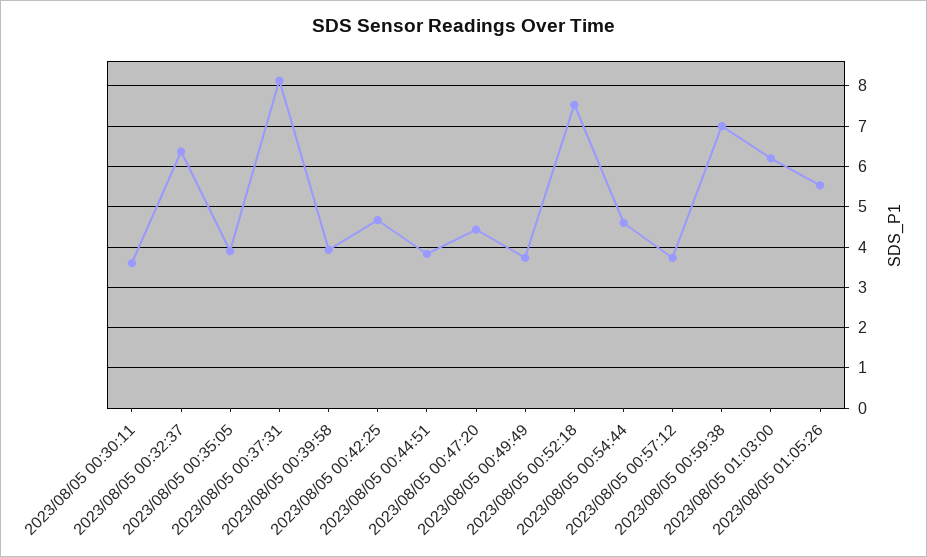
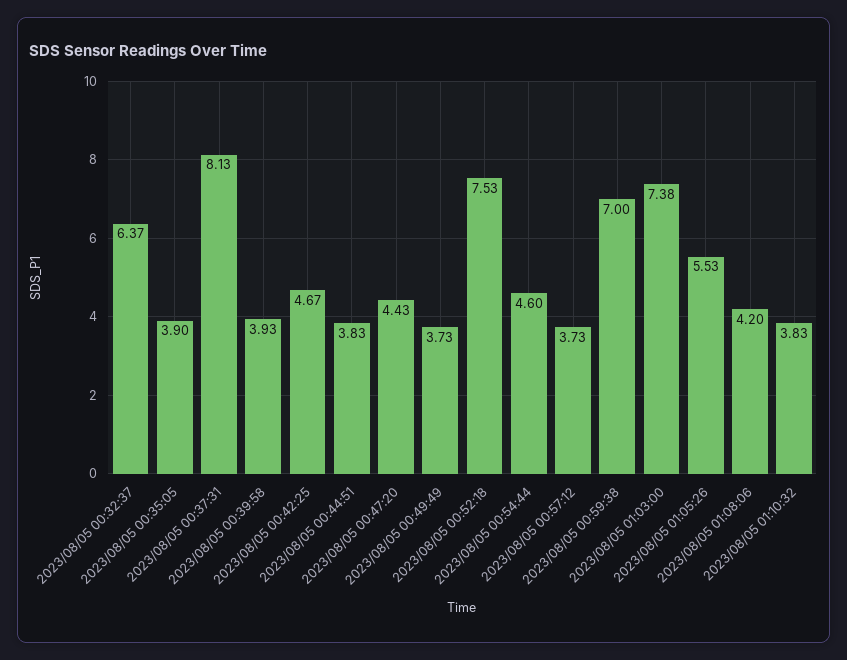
2023/08/05 00:30:11: 3.6 -> none
2023/08/05 01:03:00: 6.2 -> 7.38
2023/08/05 01:08:06: none -> 4.2
2023/08/05 01:10:32: none -> 3.83

